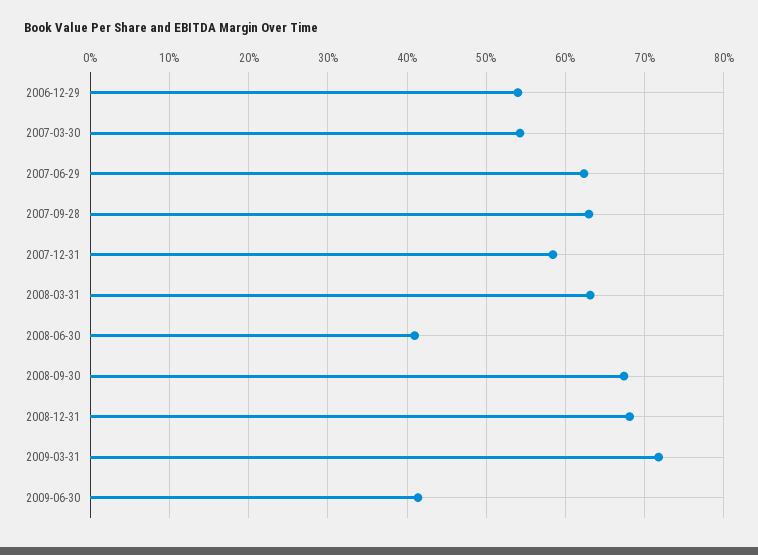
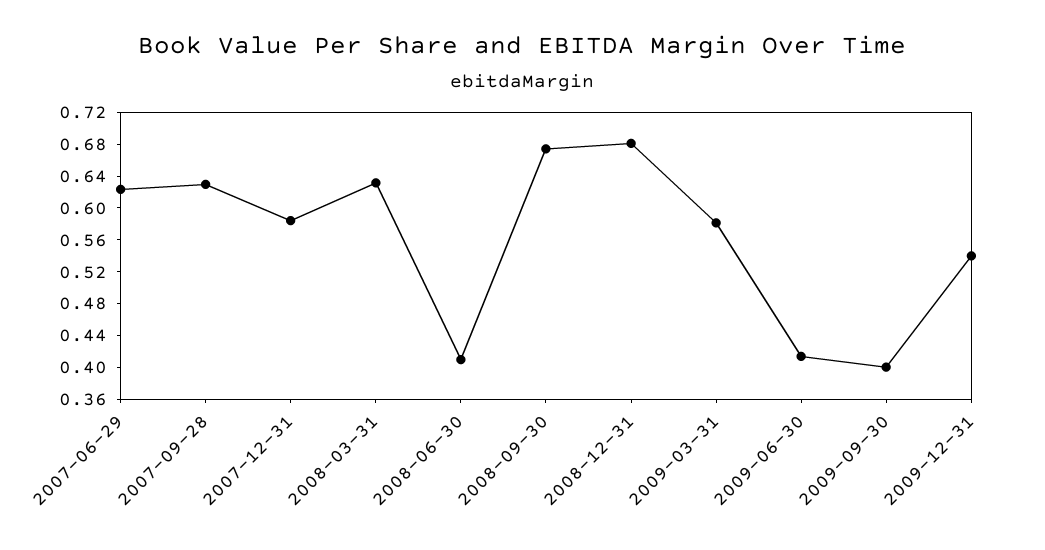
2006-12-29: 0.54 -> none
2007-03-30: 0.54 -> none
2009-03-31: 0.72 -> 0.58
2009-09-30: none -> 0.4
2009-12-31: none -> 0.54

